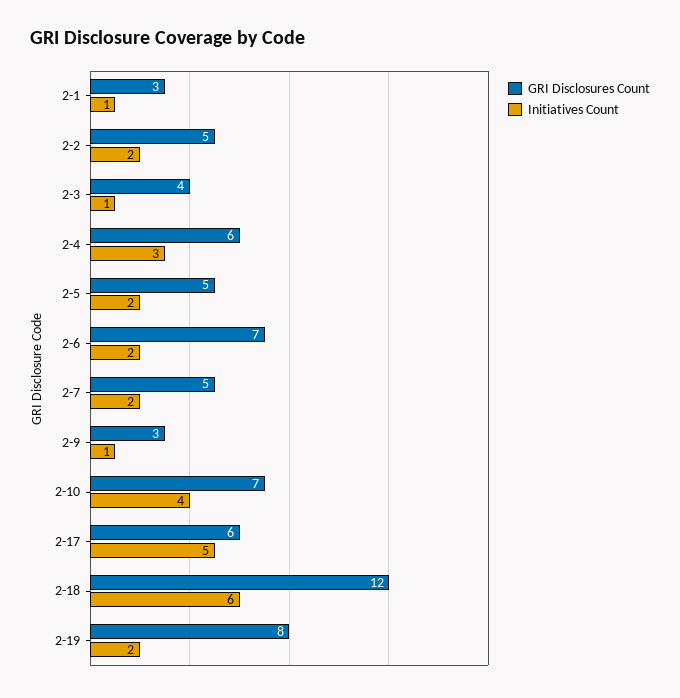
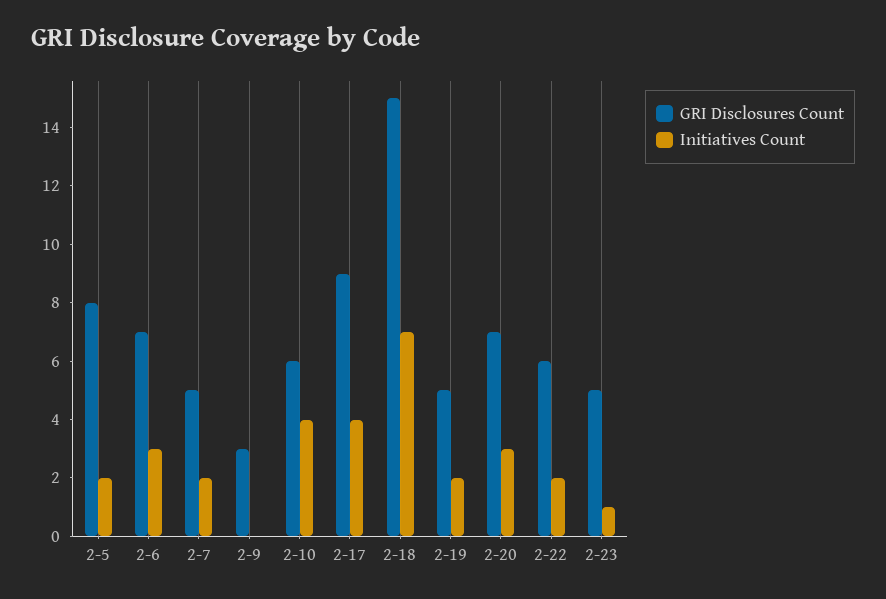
GRI Disclosures Count, 2-1: 3 -> none
Initiatives Count, 2-1: 1 -> none
GRI Disclosures Count, 2-2: 5 -> none
Initiatives Count, 2-2: 2 -> none
GRI Disclosures Count, 2-3: 4 -> none
Initiatives Count, 2-3: 1 -> none
GRI Disclosures Count, 2-4: 6 -> none
Initiatives Count, 2-4: 3 -> none
GRI Disclosures Count, 2-5: 5 -> 8
Initiatives Count, 2-6: 2 -> 3
Initiatives Count, 2-9: 1 -> 0
GRI Disclosures Count, 2-10: 7 -> 6
GRI Disclosures Count, 2-17: 6 -> 9
Initiatives Count, 2-17: 5 -> 4
GRI Disclosures Count, 2-18: 12 -> 15
Initiatives Count, 2-18: 6 -> 7
GRI Disclosures Count, 2-19: 8 -> 5
GRI Disclosures Count, 2-20: none -> 7
Initiatives Count, 2-20: none -> 3
GRI Disclosures Count, 2-22: none -> 6
Initiatives Count, 2-22: none -> 2
GRI Disclosures Count, 2-23: none -> 5
Initiatives Count, 2-23: none -> 1

